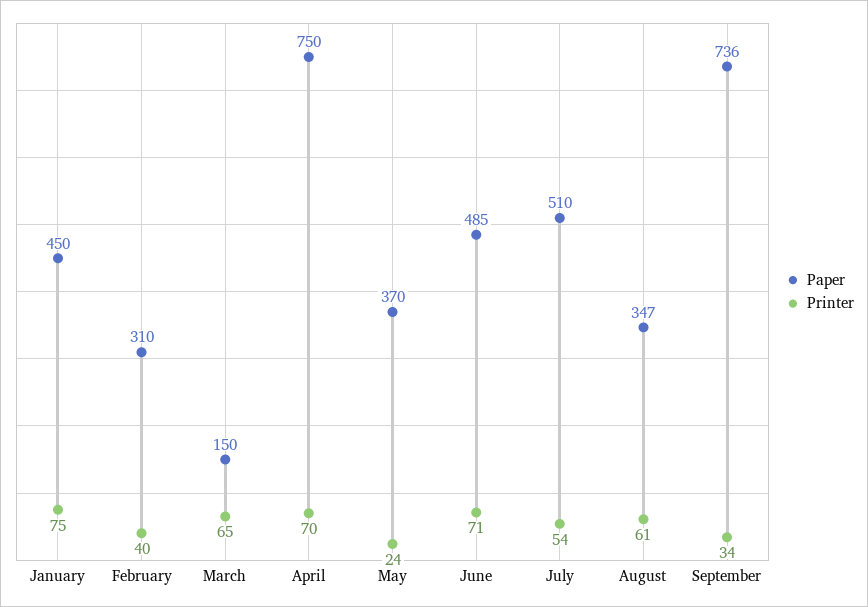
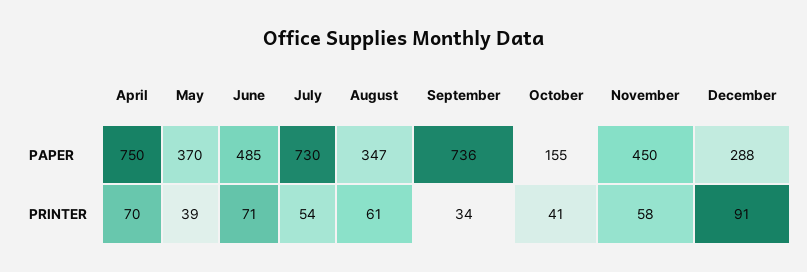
Paper, January: 450 -> none
Printer, January: 75 -> none
Paper, February: 310 -> none
Printer, February: 40 -> none
Paper, March: 150 -> none
Printer, March: 65 -> none
Printer, May: 24 -> 39
Paper, July: 510 -> 730
Paper, October: none -> 155
Paper, November: none -> 450
Paper, December: none -> 288
Printer, October: none -> 41
Printer, November: none -> 58
Printer, December: none -> 91

